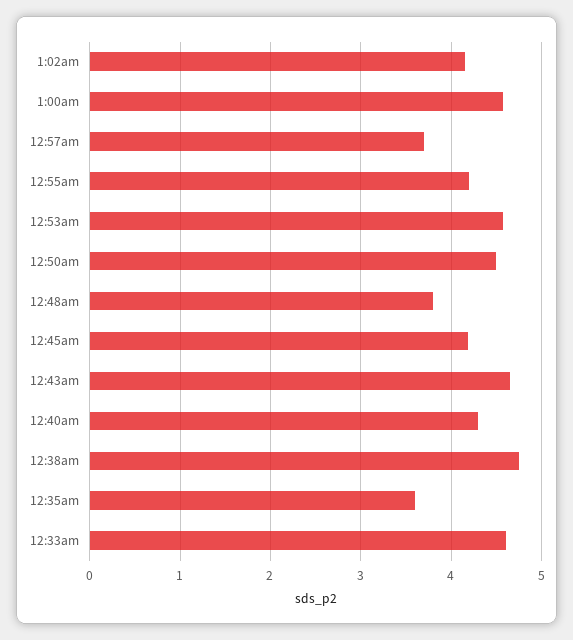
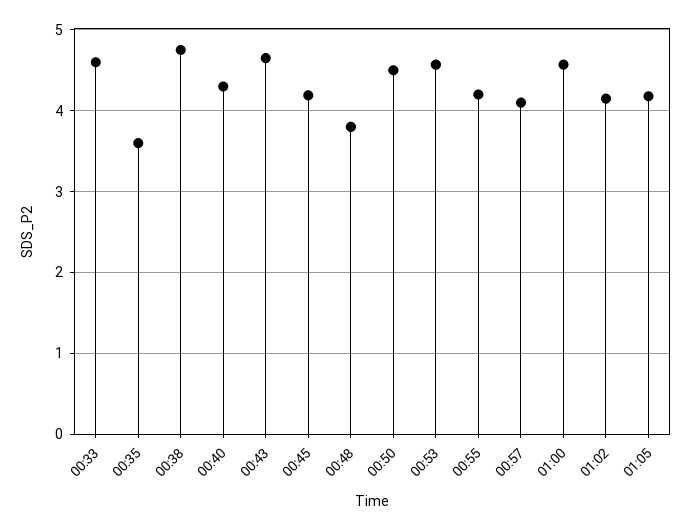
12:57am: 3.7 -> 4.1
01:05: none -> 4.2

